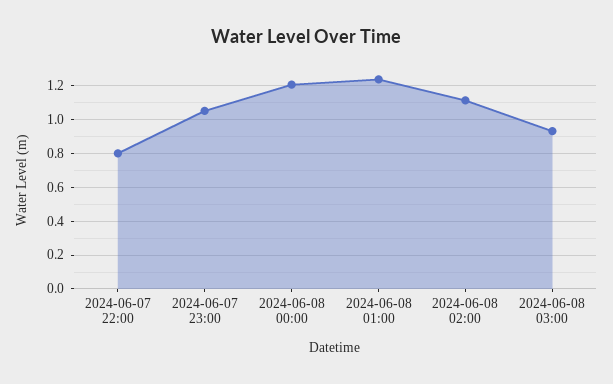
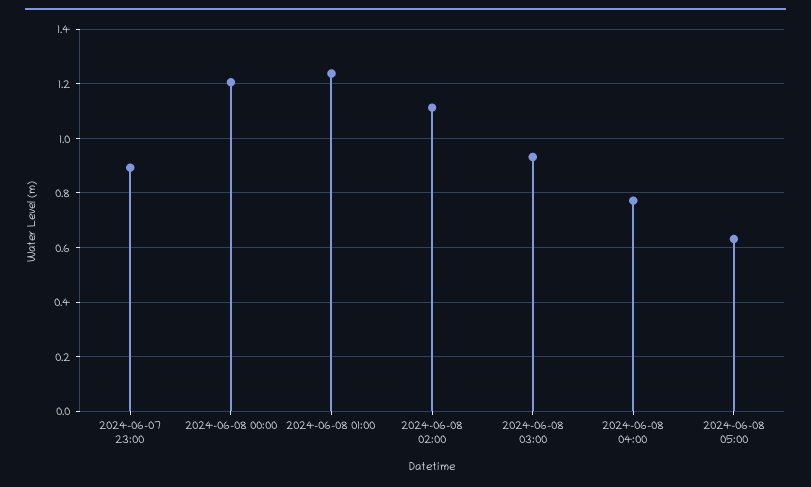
2024-06-07 22:00: 0.8 -> none
2024-06-07 23:00: 1.05 -> 0.9
2024-06-08 04:00: none -> 0.775
2024-06-08 05:00: none -> 0.625

